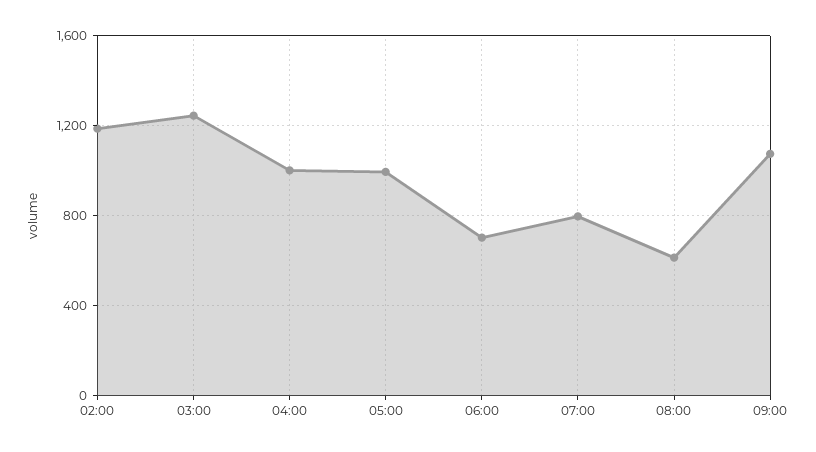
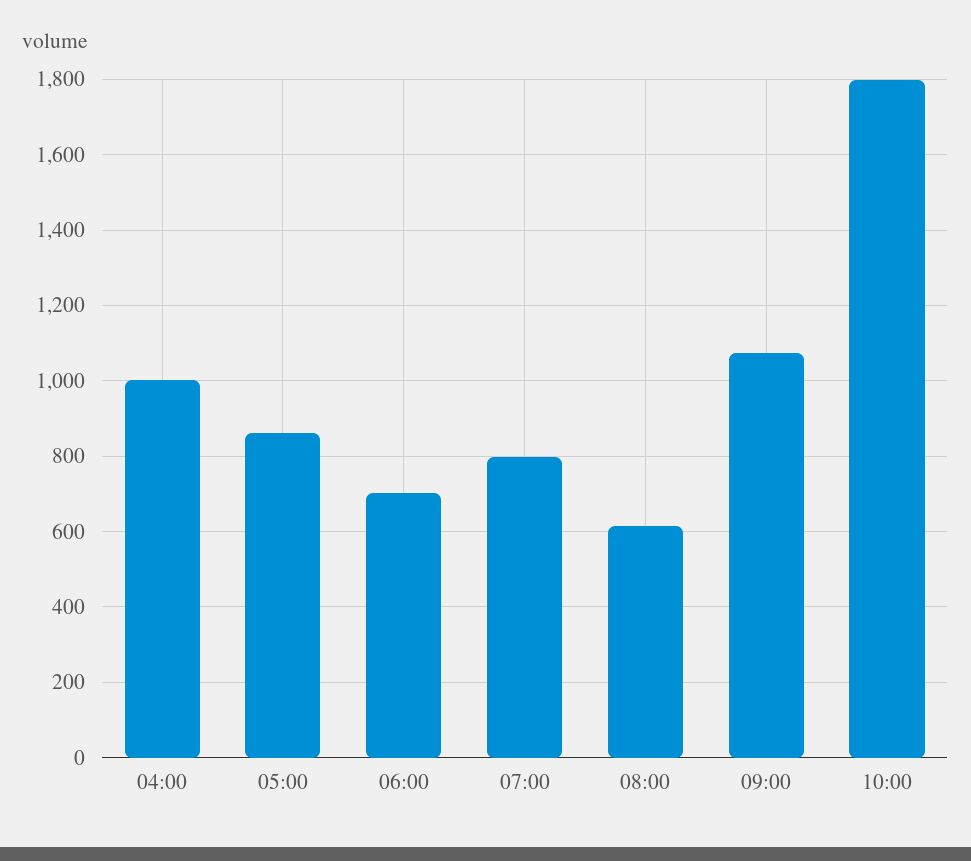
02:00: 1200 -> none
03:00: 1250 -> none
05:00: 1000 -> 860
10:00: none -> 1800

